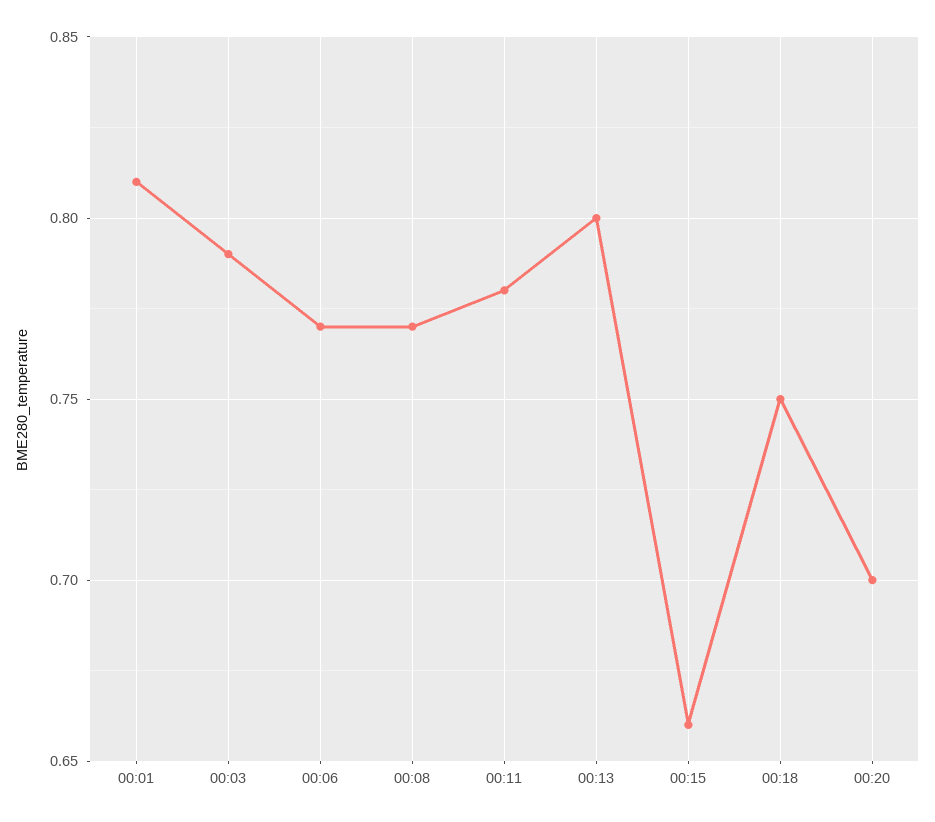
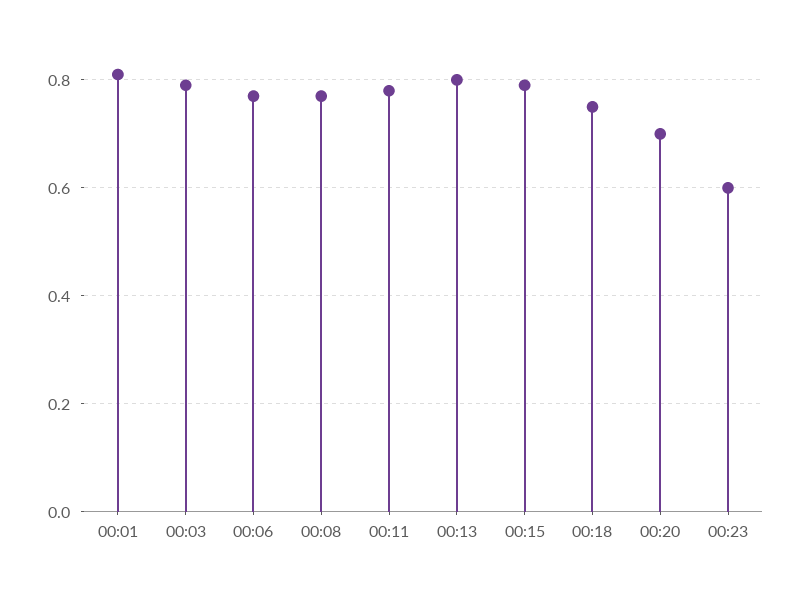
00:15: 0.66 -> 0.8
00:23: none -> 0.6

